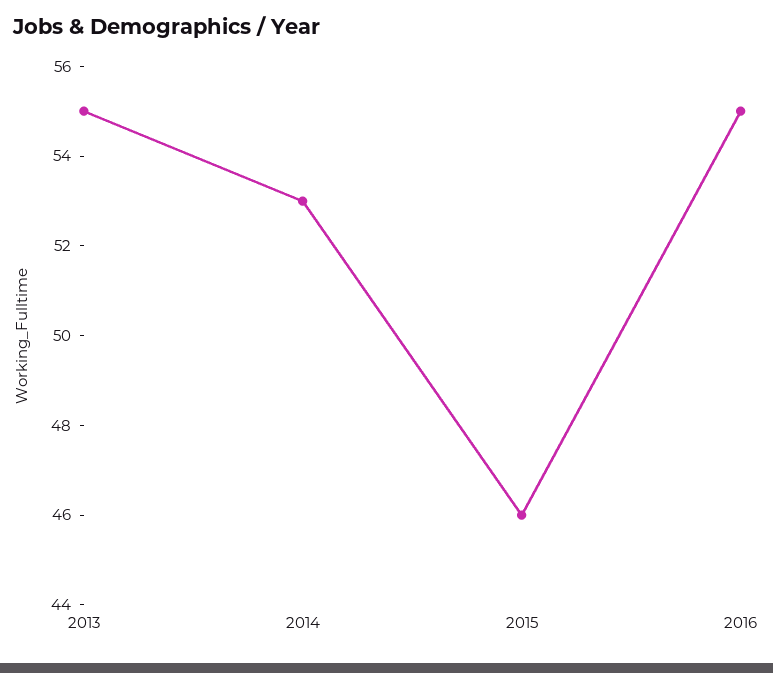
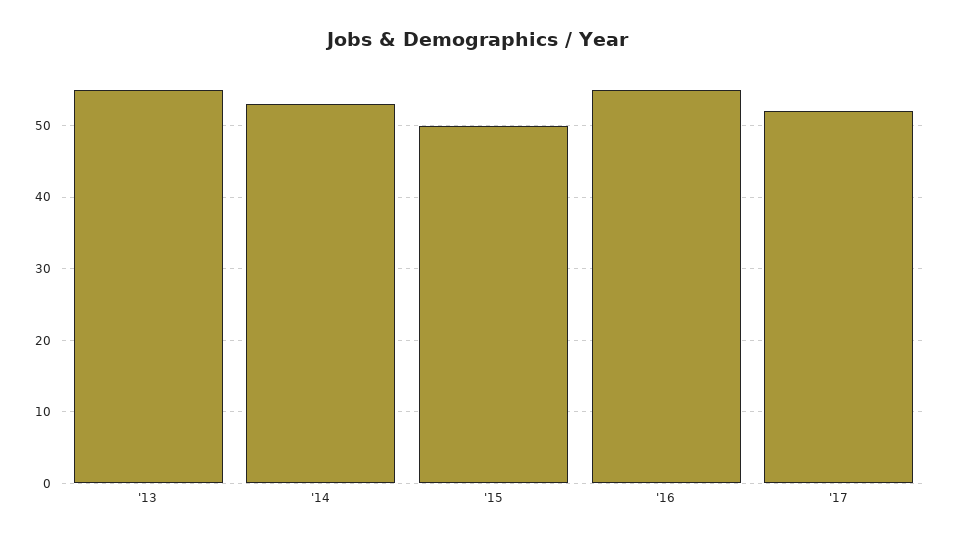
2015: 46 -> 50
'17: none -> 52

